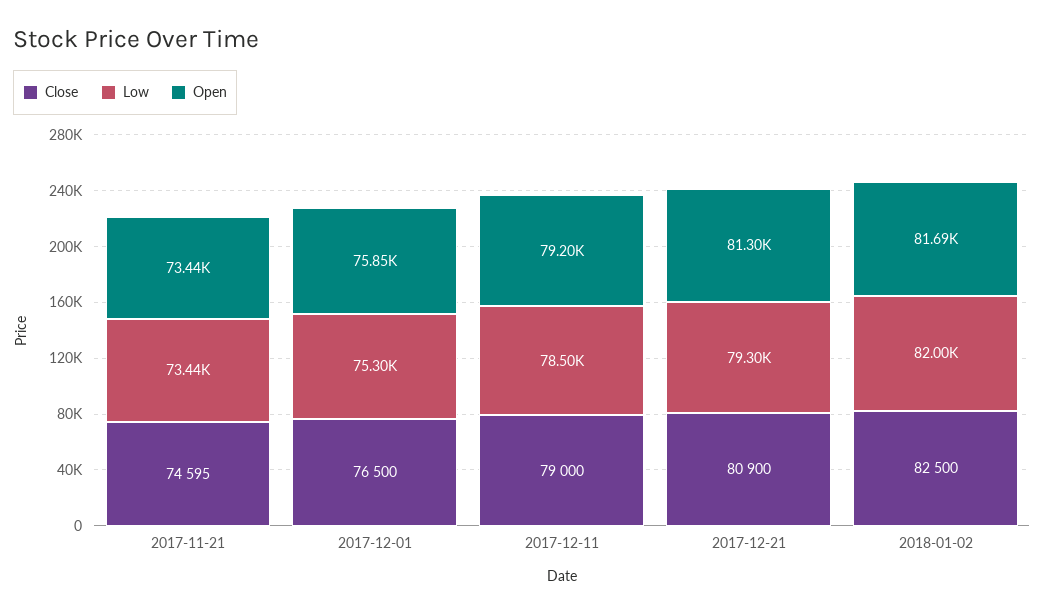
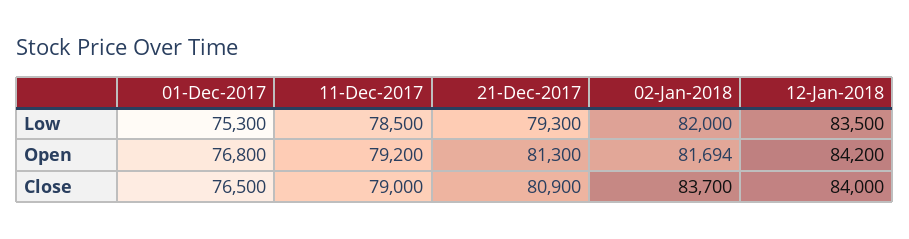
Close, 2017-11-21: 74595 -> none
Low, 2017-11-21: 73440 -> none
Open, 2017-11-21: 73440 -> none
Open, 2017-12-01: 75850 -> 76800
Close, 2018-01-02: 82500 -> 83700
Low, 12-Jan-2018: none -> 83500
Open, 12-Jan-2018: none -> 84200
Close, 12-Jan-2018: none -> 84000

